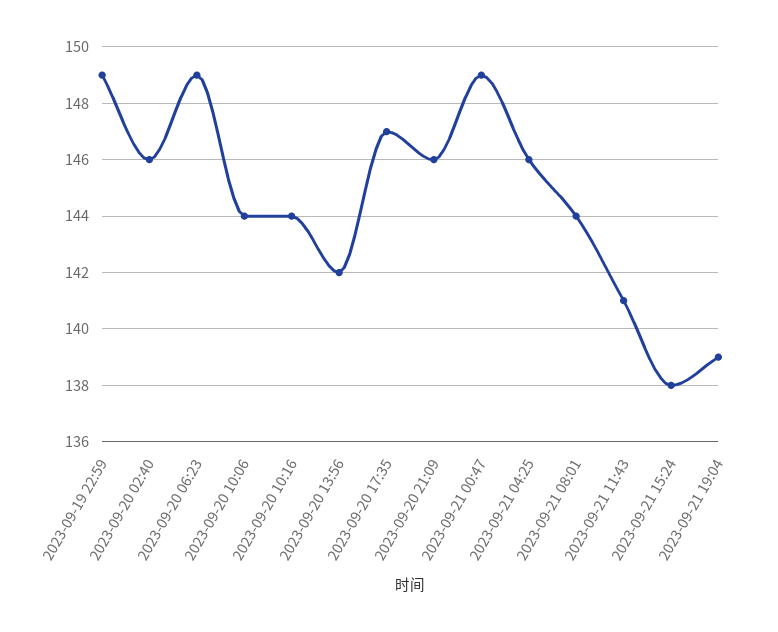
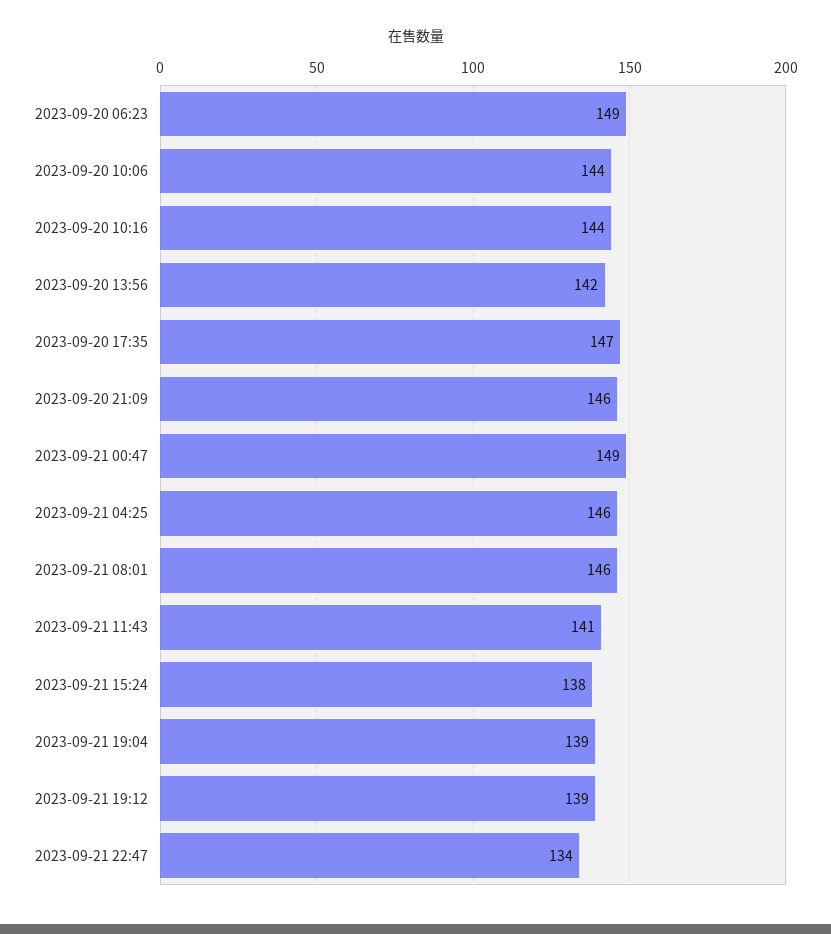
2023-09-19 22:59: 149 -> none
2023-09-20 02:40: 146 -> none
2023-09-21 08:01: 144 -> 146
2023-09-21 19:12: none -> 139
2023-09-21 22:47: none -> 134

